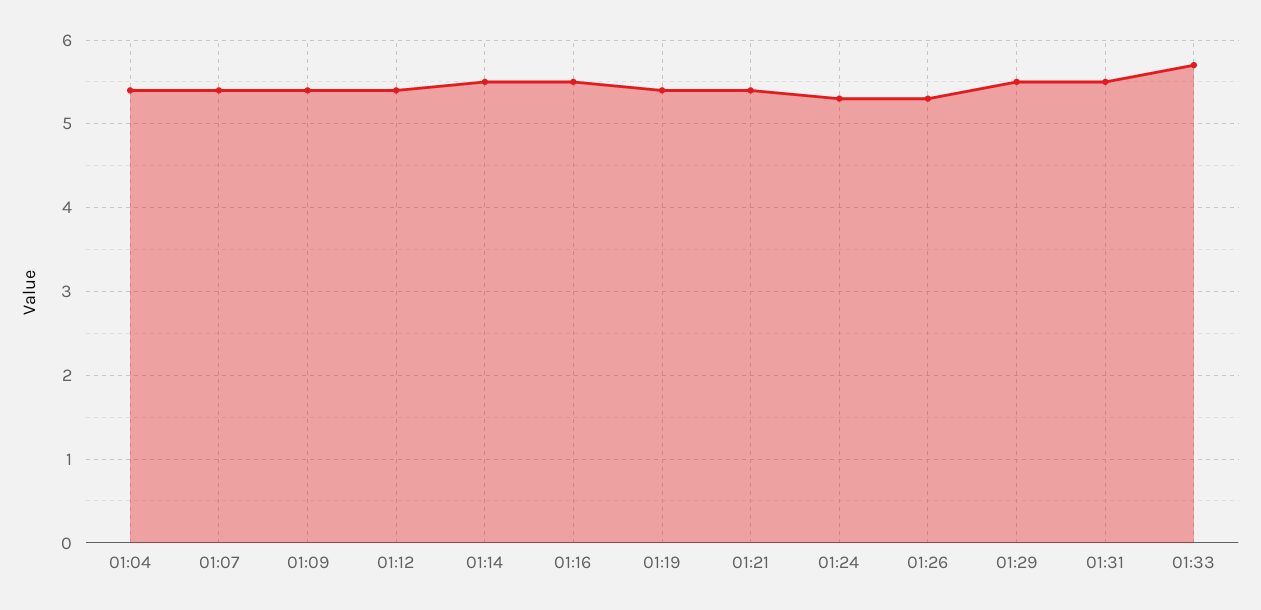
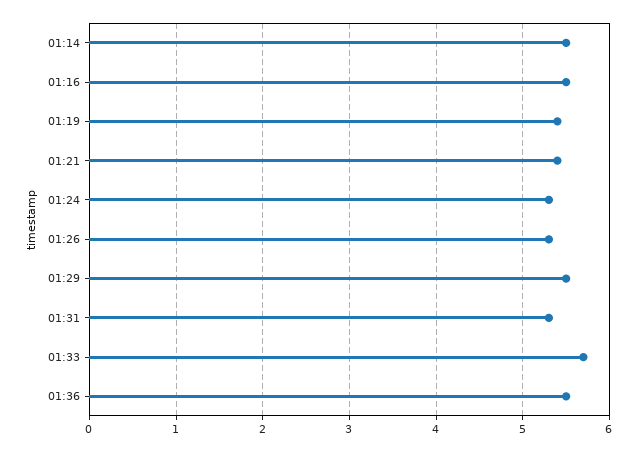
01:04: 5.4 -> none
01:07: 5.4 -> none
01:09: 5.4 -> none
01:12: 5.4 -> none
01:31: 5.5 -> 5.3
01:36: none -> 5.5

